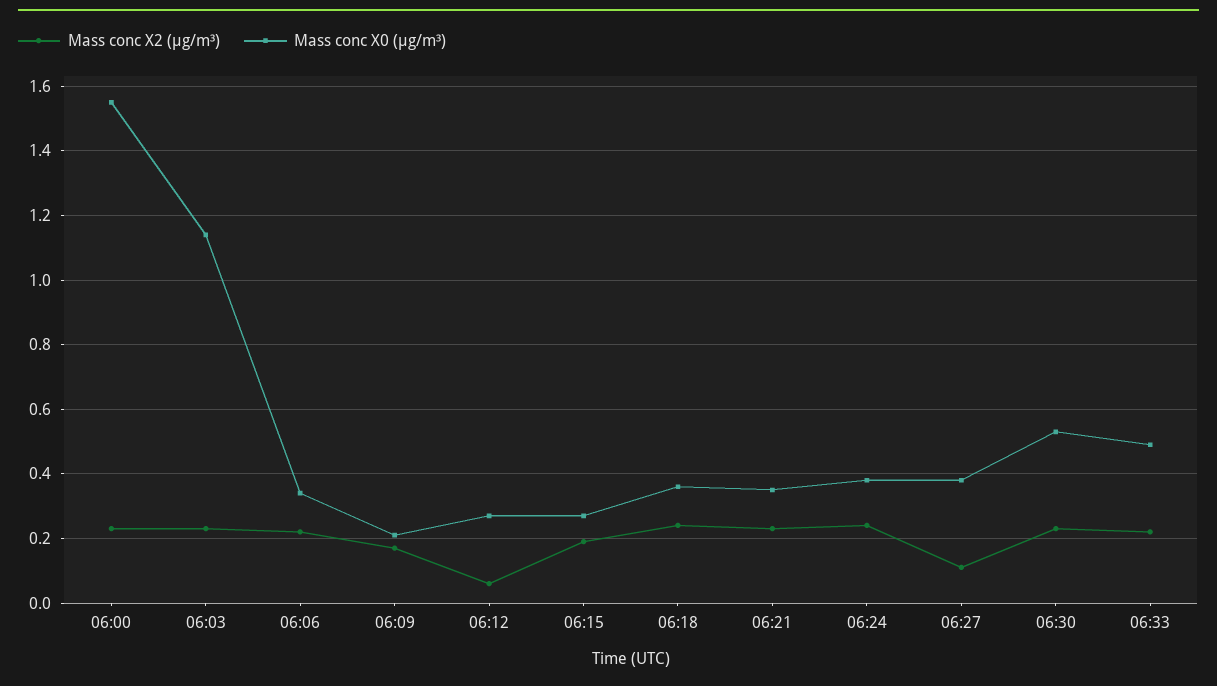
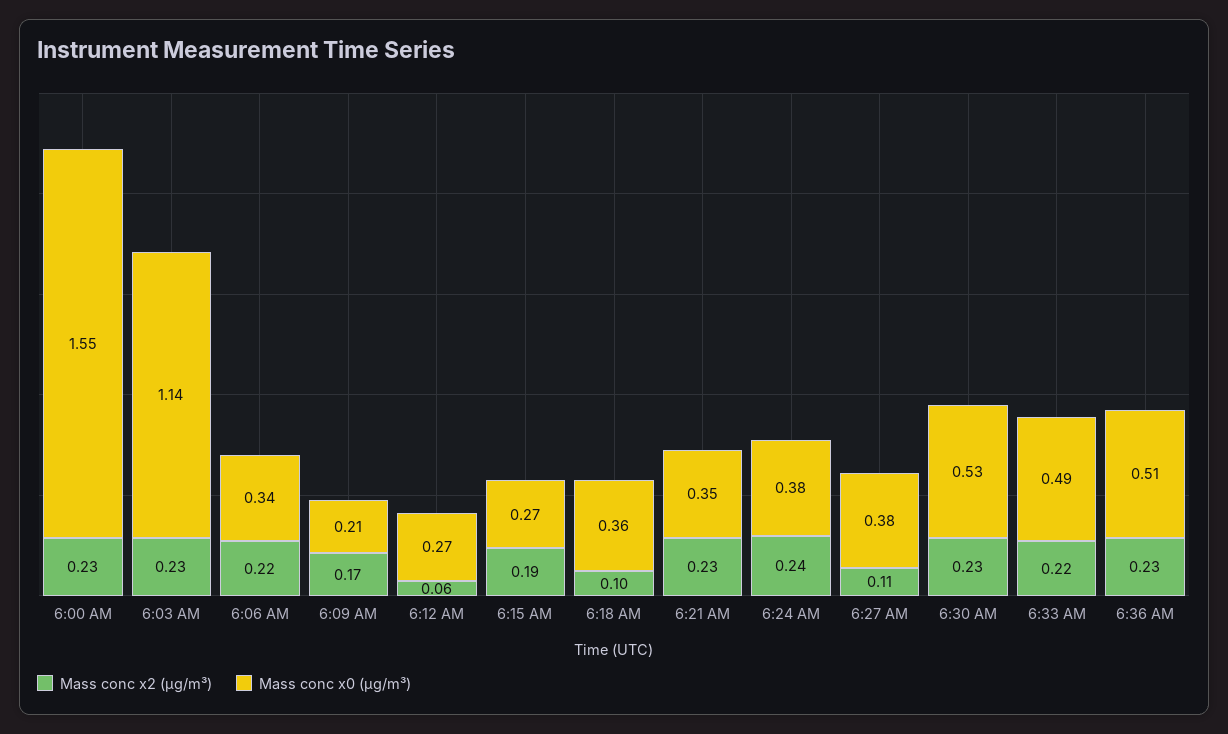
Mass conc X2 (μg/m³), 06:18: 0.25 -> 0.1
Mass conc X2 (μg/m³), 6:36 AM: none -> 0.23
Mass conc X0 (μg/m³), 6:36 AM: none -> 0.51

